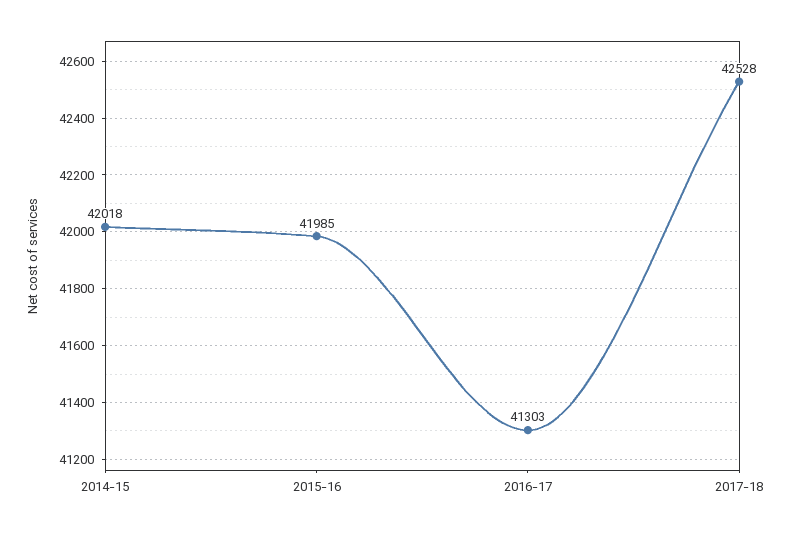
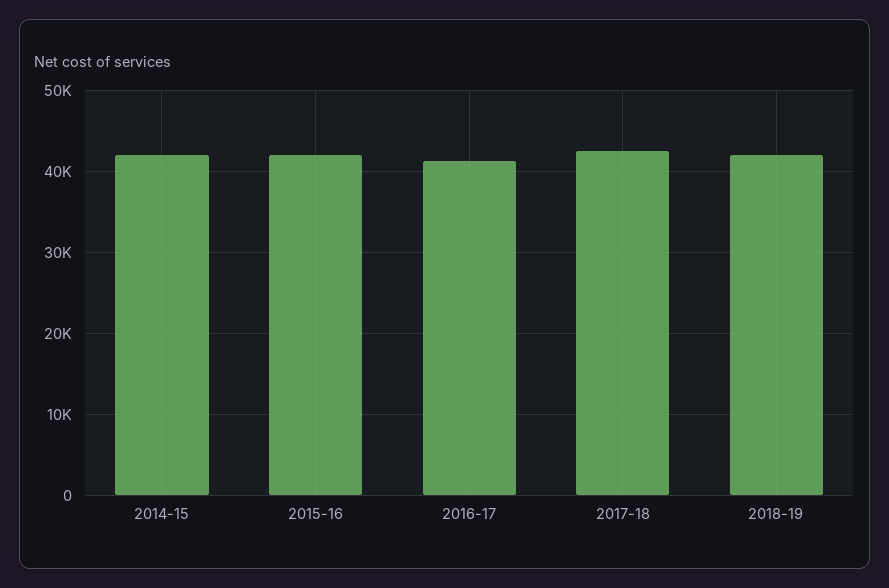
2018-19: none -> 42000

